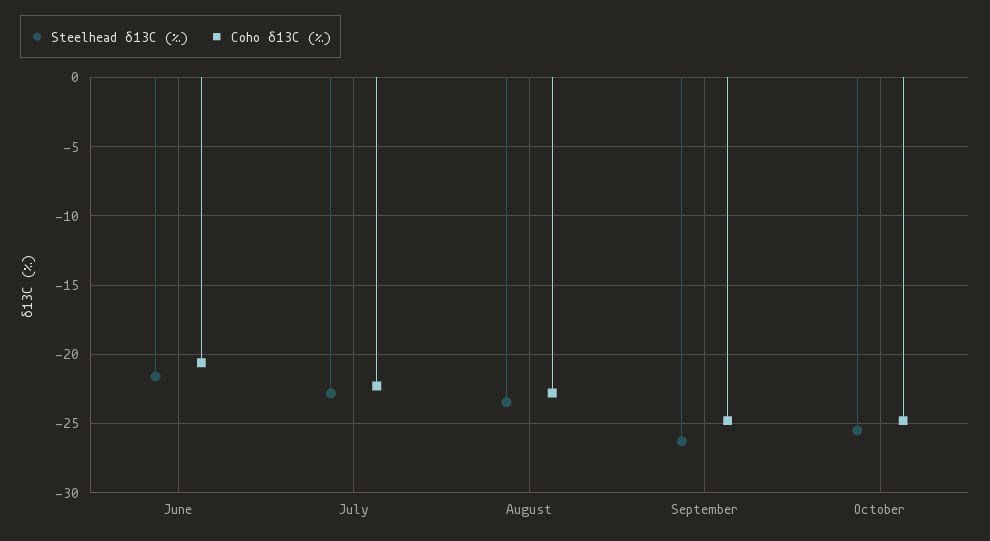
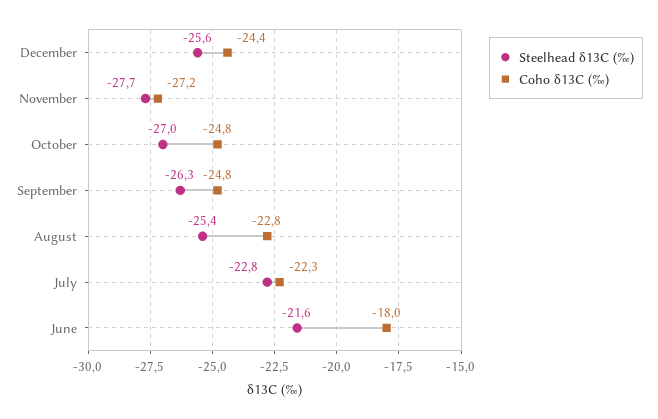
Coho δ13C (‰), June: -20.5 -> -18
Steelhead δ13C (‰), August: -23.5 -> -25.4
Steelhead δ13C (‰), October: -25.5 -> -27
Steelhead δ13C (‰), December: none -> -25.6
Coho δ13C (‰), December: none -> -24.4
Steelhead δ13C (‰), November: none -> -27.7
Coho δ13C (‰), November: none -> -27.2

